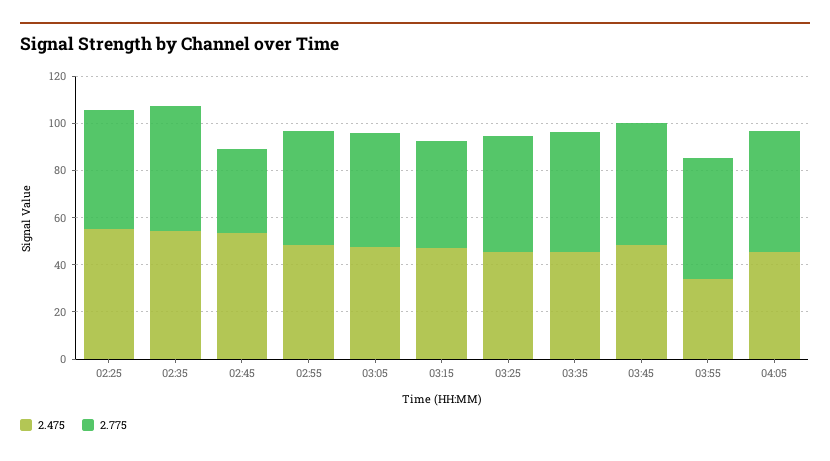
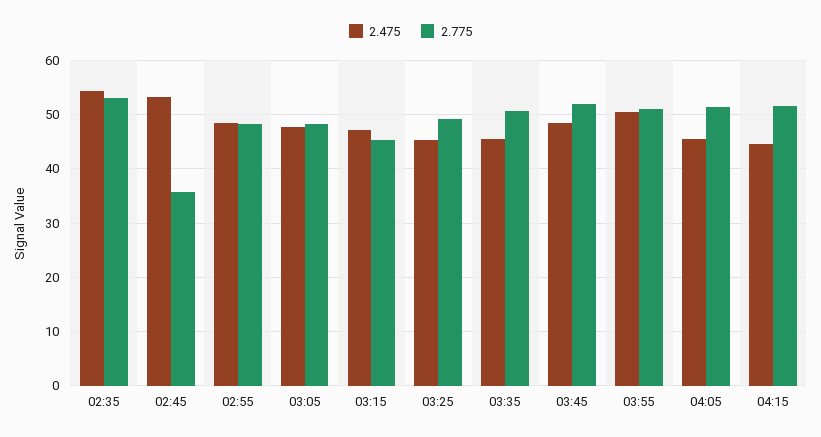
2.475, 02:25: 55 -> none
2.775, 02:25: 50 -> none
2.475, 03:55: 35 -> 50
2.475, 04:15: none -> 44
2.775, 04:15: none -> 52

